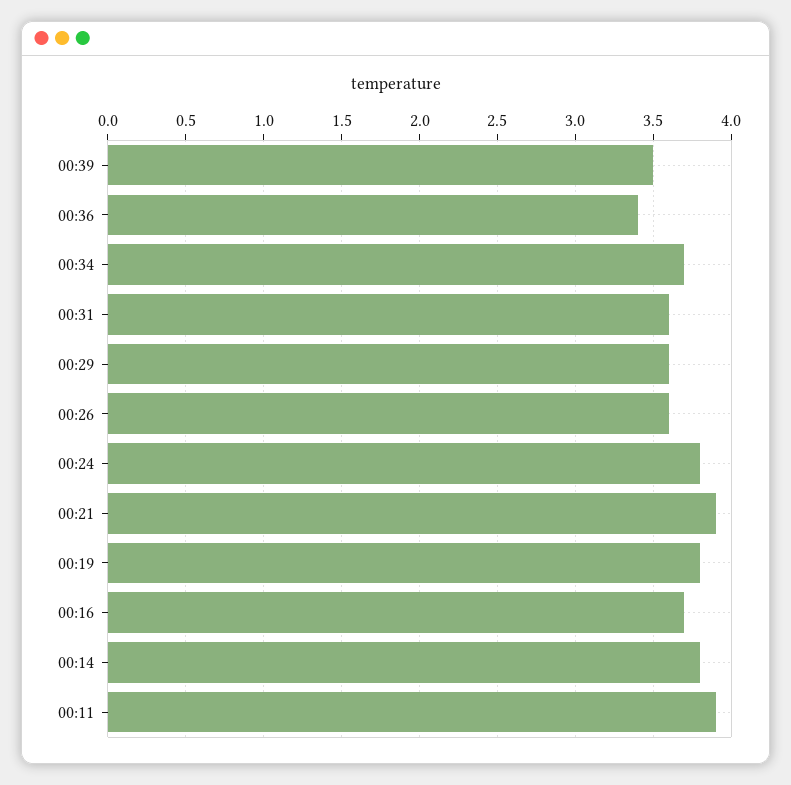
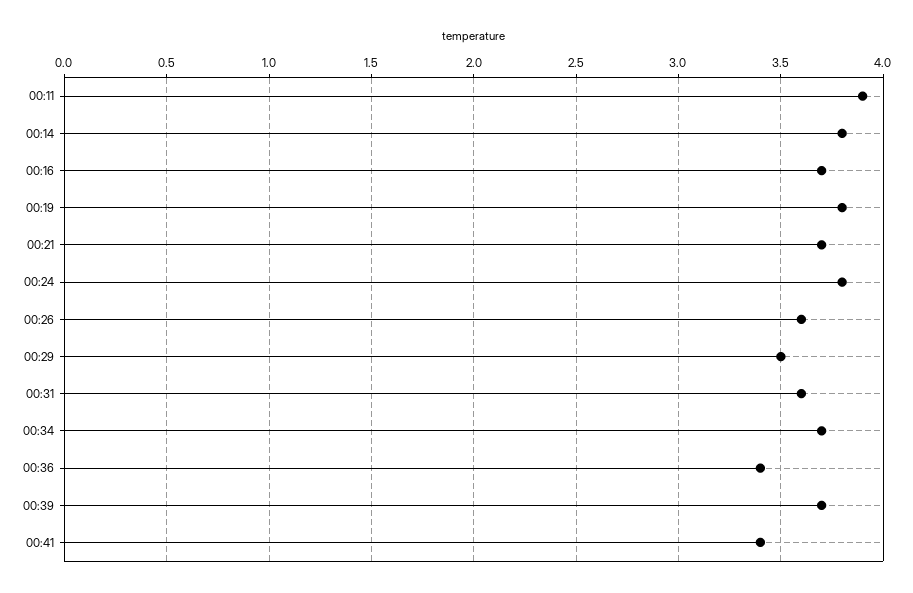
00:39: 3.5 -> 3.7
00:29: 3.6 -> 3.5
00:21: 3.9 -> 3.7
00:41: none -> 3.4

